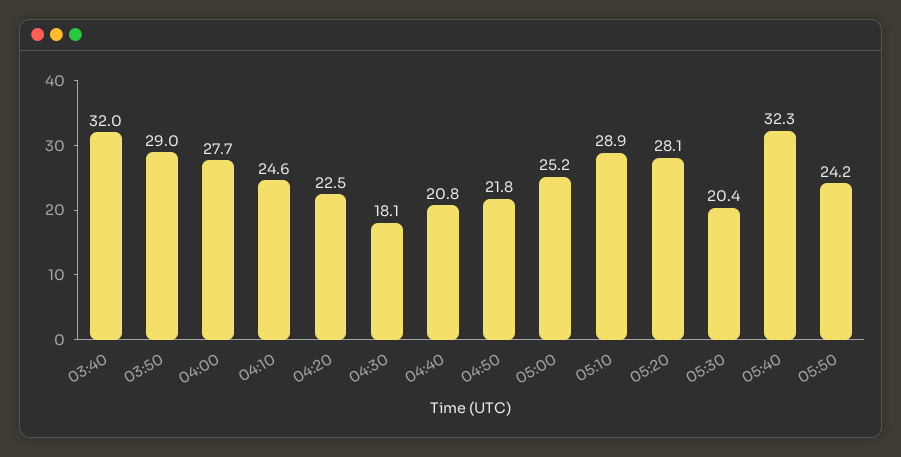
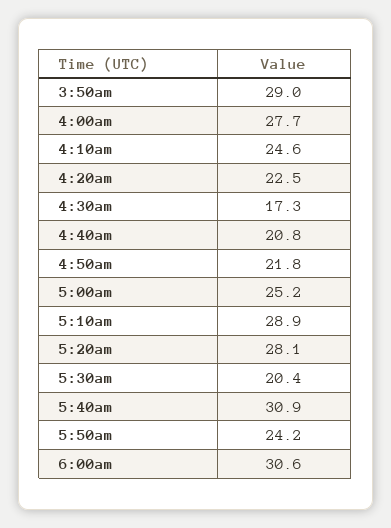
03:40: 32 -> none
04:30: 18.1 -> 17.3
05:40: 32.3 -> 30.9
6:00am: none -> 30.6

